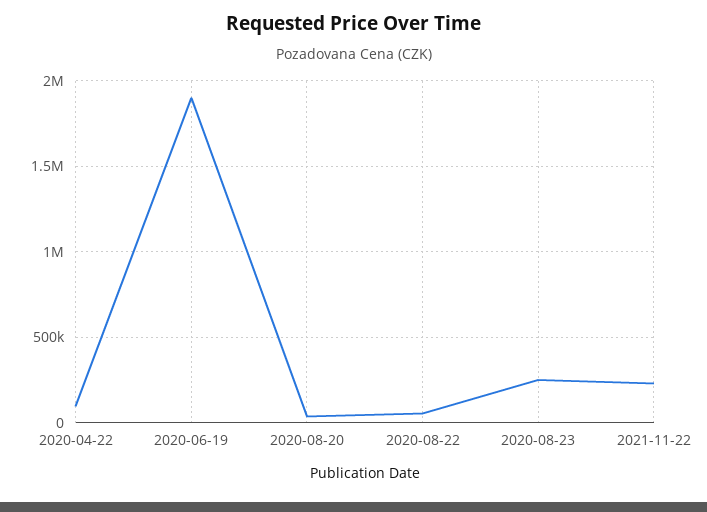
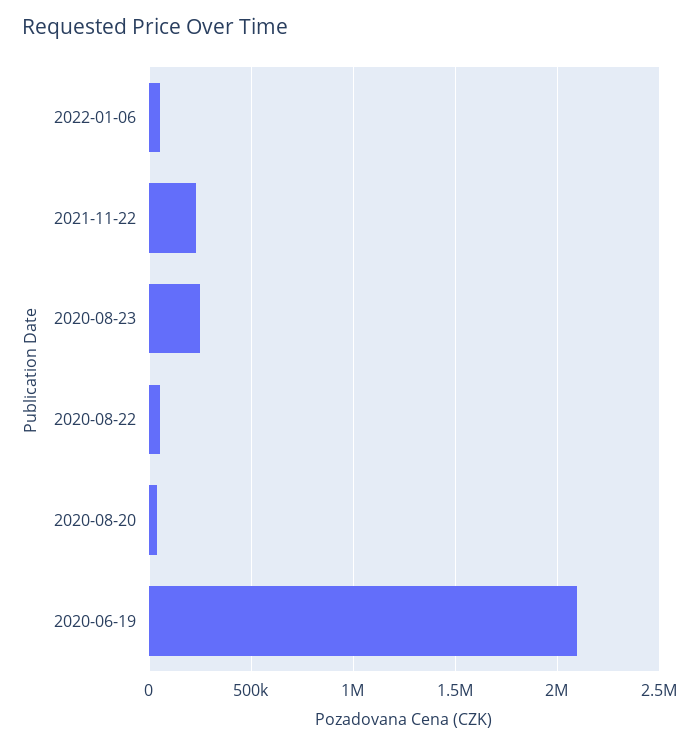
2020-04-22: 100000 -> none
2020-06-19: 1900000 -> 2100000
2022-01-06: none -> 50000

